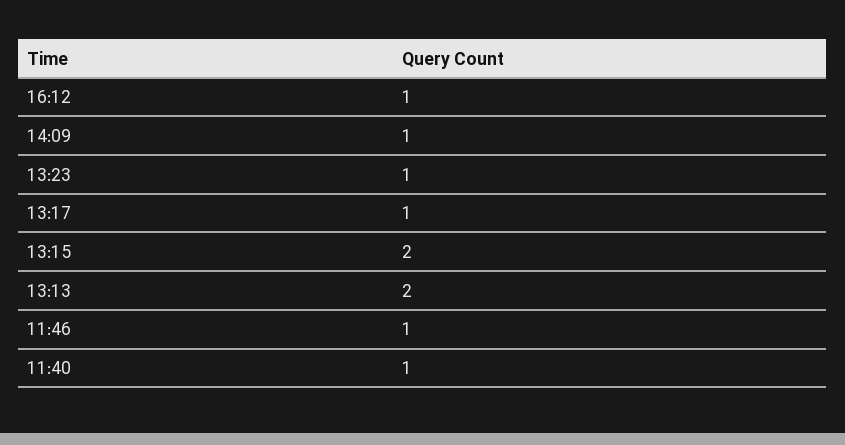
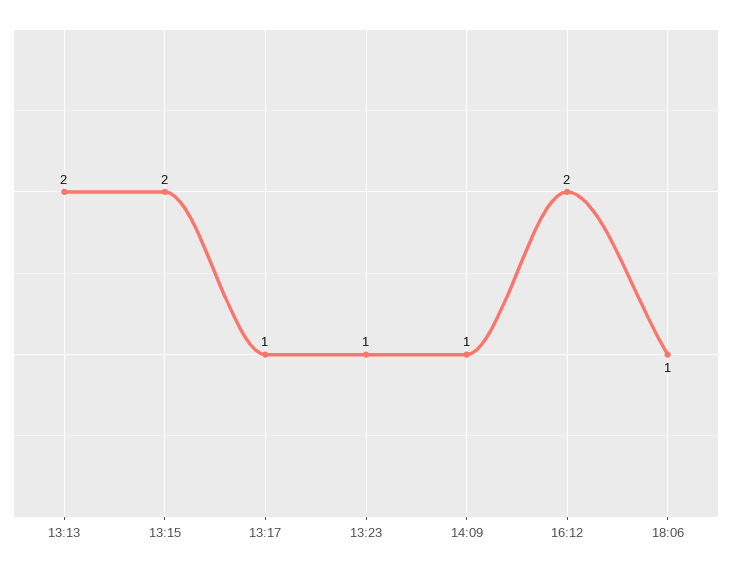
16:12: 1 -> 2
11:46: 1 -> none
11:40: 1 -> none
18:06: none -> 1

